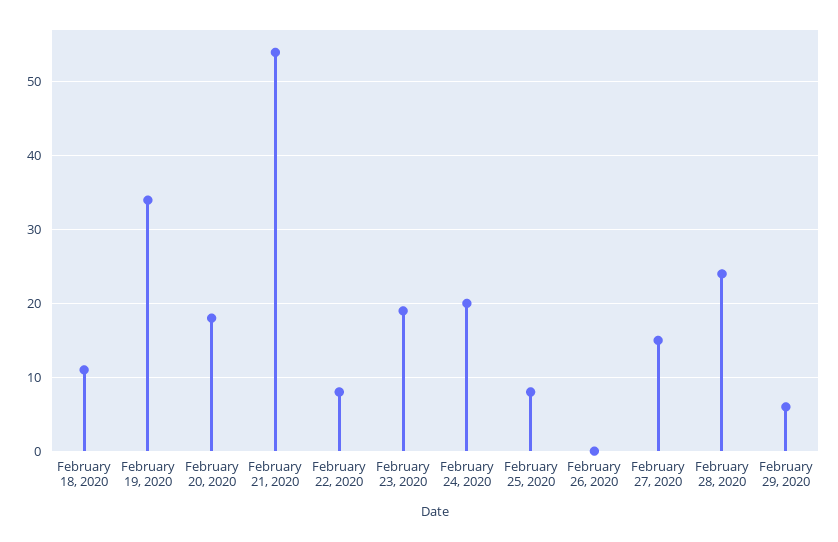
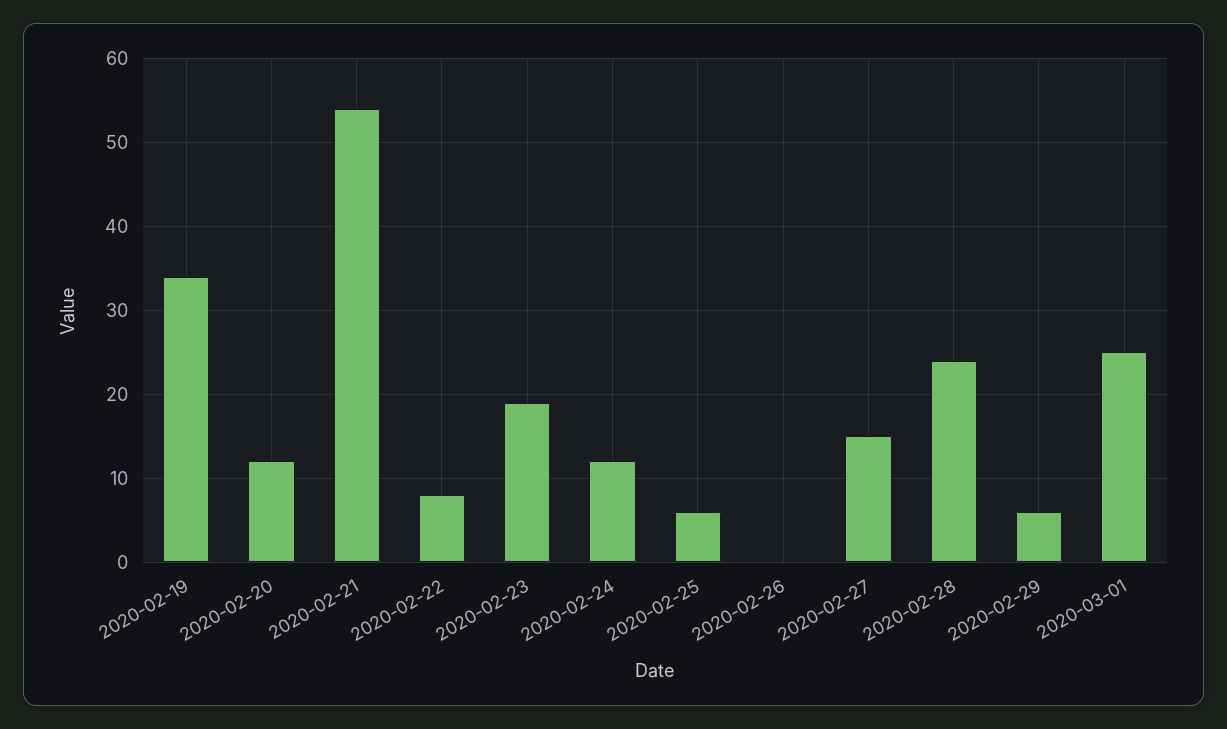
February 18, 2020: 11 -> none
February 20, 2020: 18 -> 12
February 24, 2020: 20 -> 12
February 25, 2020: 8 -> 6
2020-03-01: none -> 25

